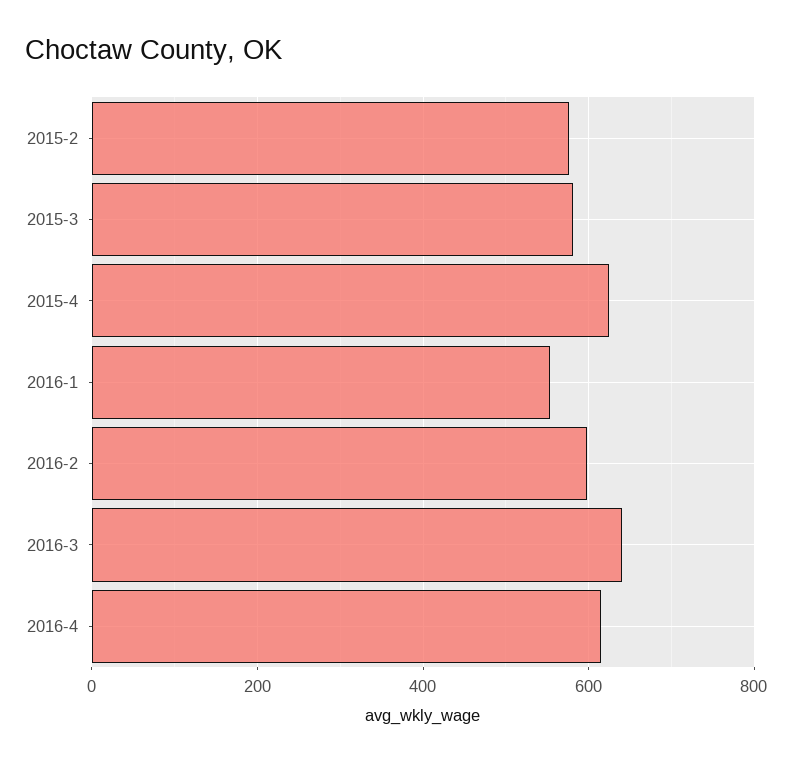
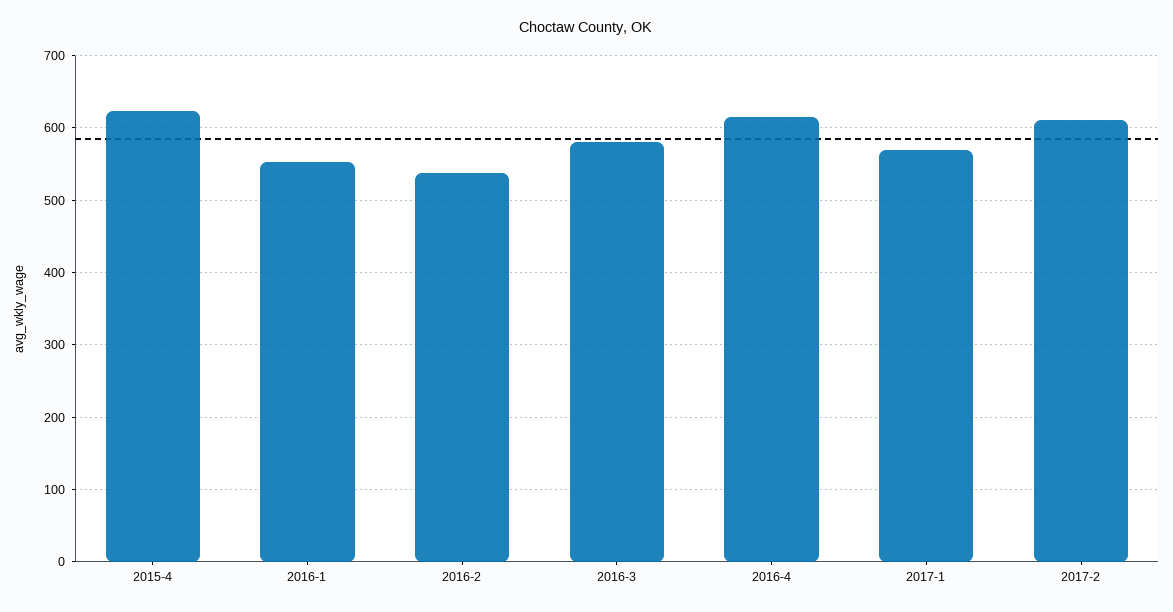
2015-2: 580 -> none
2015-3: 580 -> none
2016-2: 600 -> 540
2016-3: 640 -> 580
2017-1: none -> 570
2017-2: none -> 610

